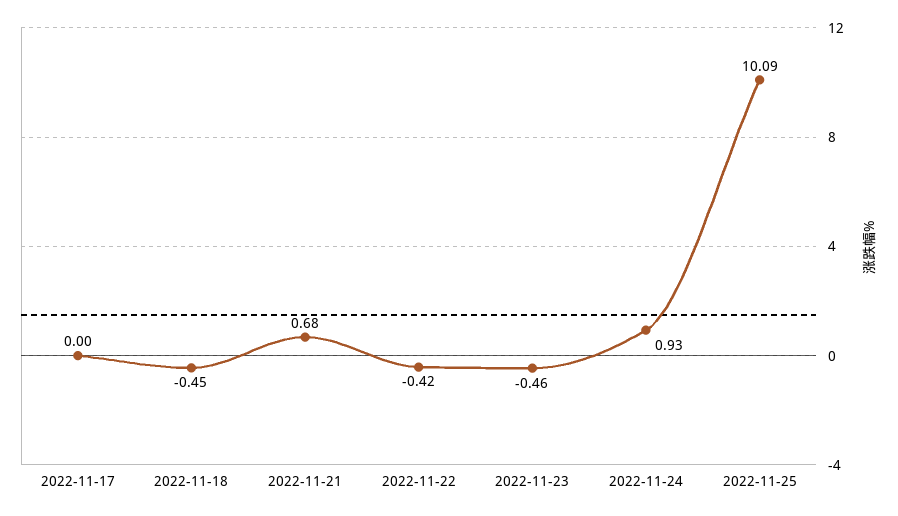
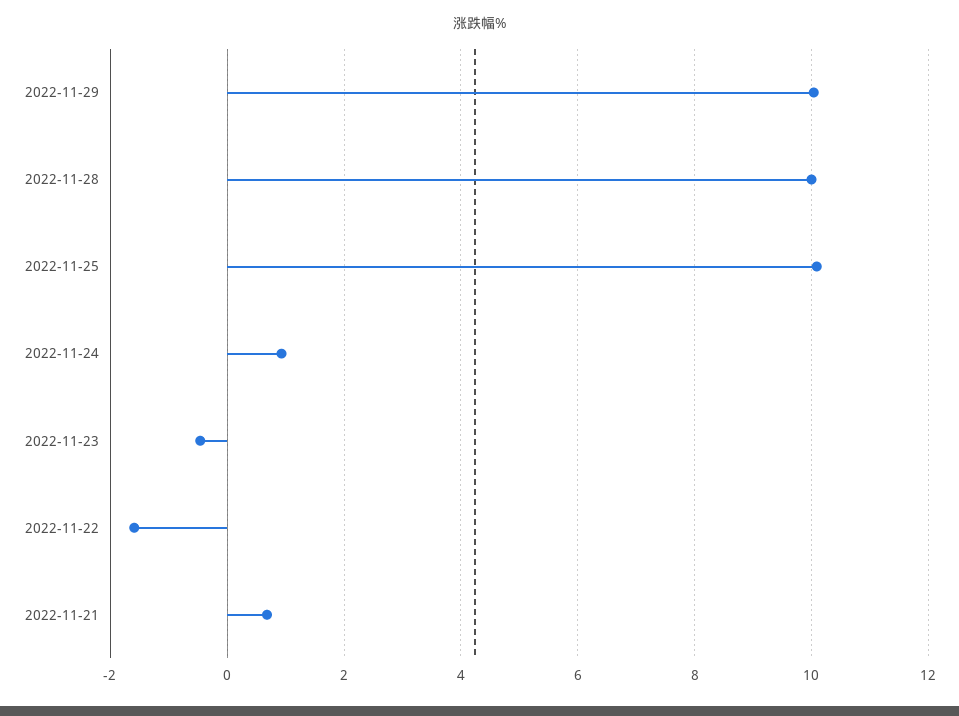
2022-11-17: 0 -> none
2022-11-18: -0.45 -> none
2022-11-22: -0.42 -> -1.6
2022-11-29: none -> 10
2022-11-28: none -> 10

